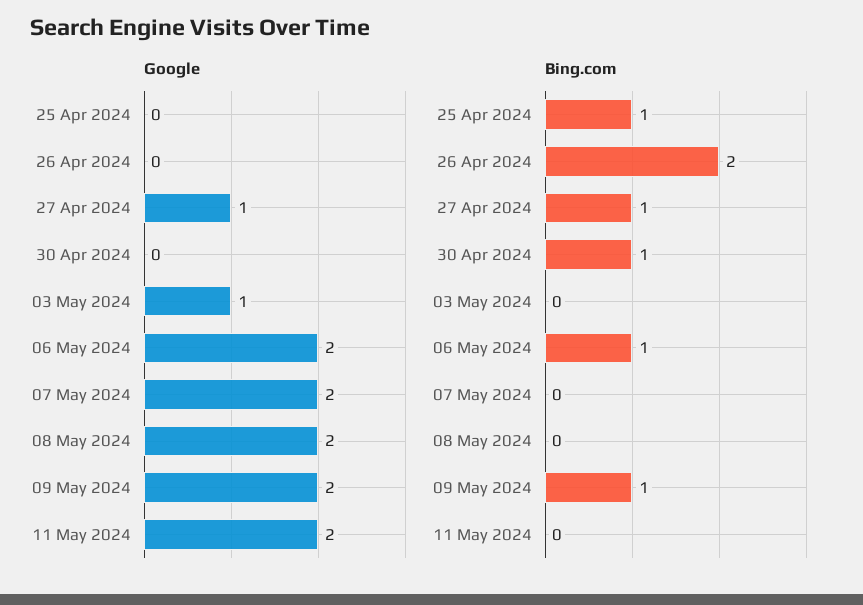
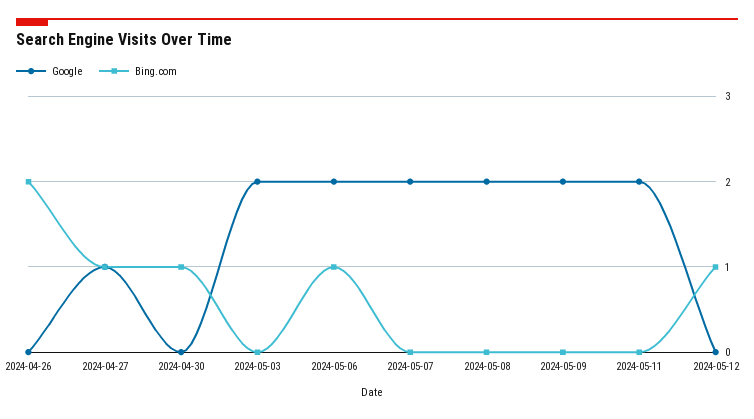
Google, 25 Apr 2024: 0 -> none
Google, 03 May 2024: 1 -> 2
Bing.com, 25 Apr 2024: 1 -> none
Bing.com, 09 May 2024: 1 -> 0
Google, 2024-05-12: none -> 0
Bing.com, 2024-05-12: none -> 1

